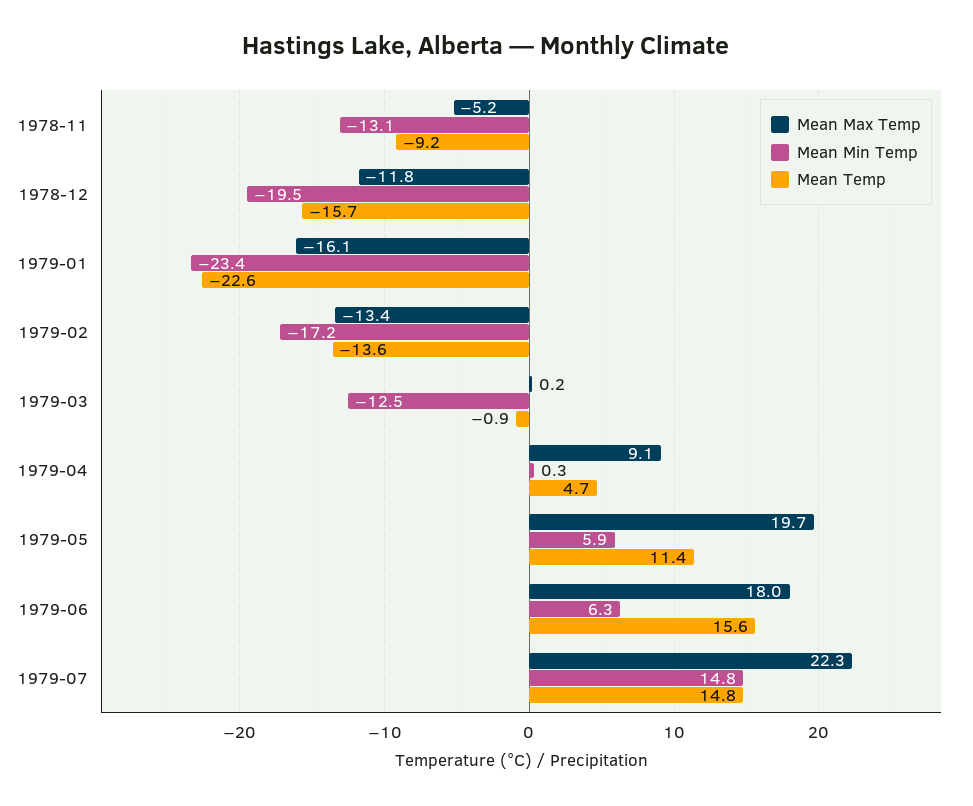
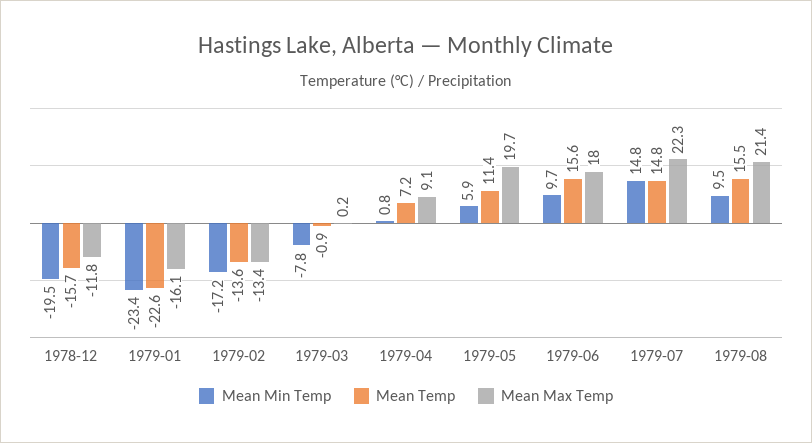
Mean Max Temp, 1978-11: -5.2 -> none
Mean Min Temp, 1978-11: -13.1 -> none
Mean Temp, 1978-11: -9.2 -> none
Mean Min Temp, 1979-03: -12.5 -> -7.8
Mean Min Temp, 1979-04: 0.3 -> 0.8
Mean Temp, 1979-04: 4.7 -> 7.2
Mean Min Temp, 1979-06: 6.3 -> 9.7
Mean Min Temp, 1979-08: none -> 9.5
Mean Temp, 1979-08: none -> 15.5
Mean Max Temp, 1979-08: none -> 21.4

